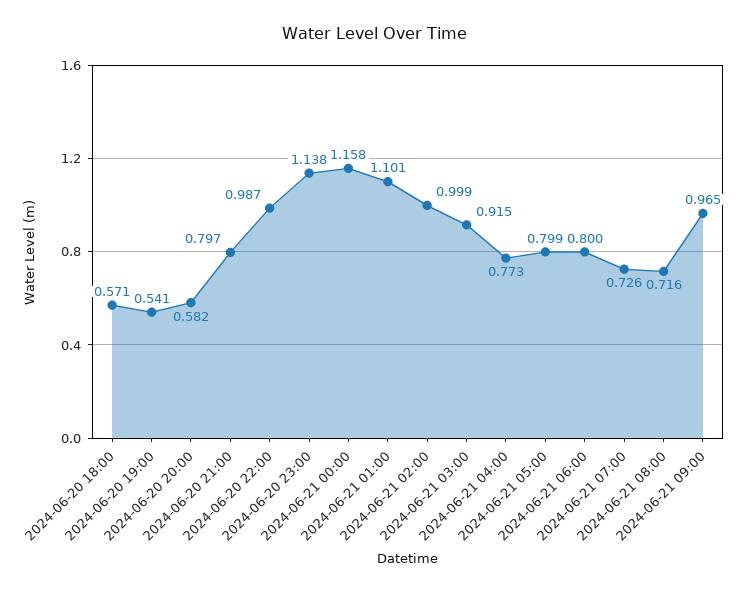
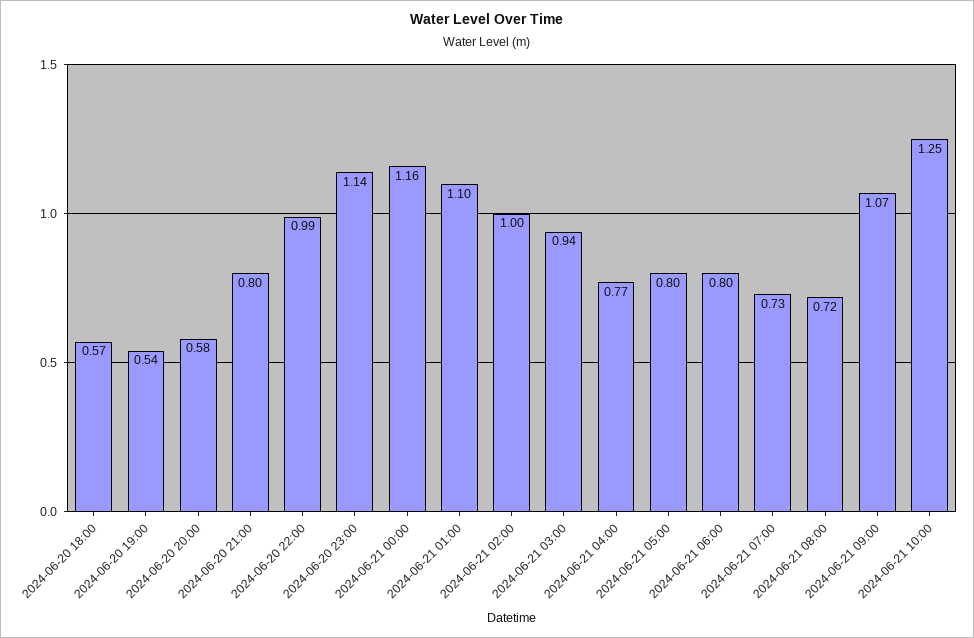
2024-06-21 03:00: 0.915 -> 0.94
2024-06-21 09:00: 0.965 -> 1.07
2024-06-21 10:00: none -> 1.25

